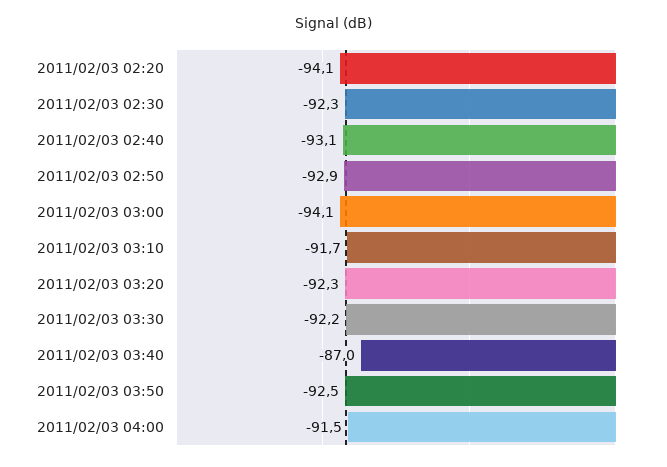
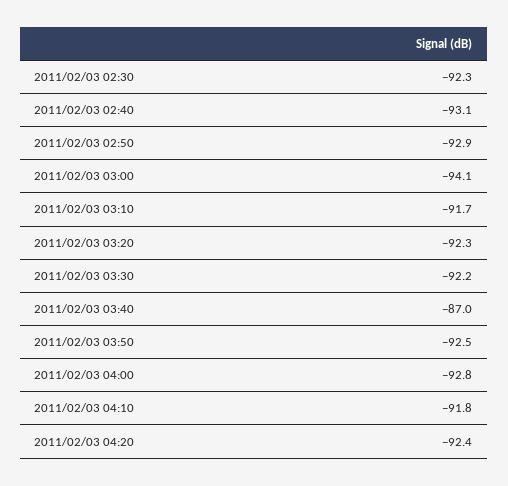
2011/02/03 02:20: -94.1 -> none
2011/02/03 04:00: -91.5 -> -92.8
2011/02/03 04:10: none -> -91.8
2011/02/03 04:20: none -> -92.4

